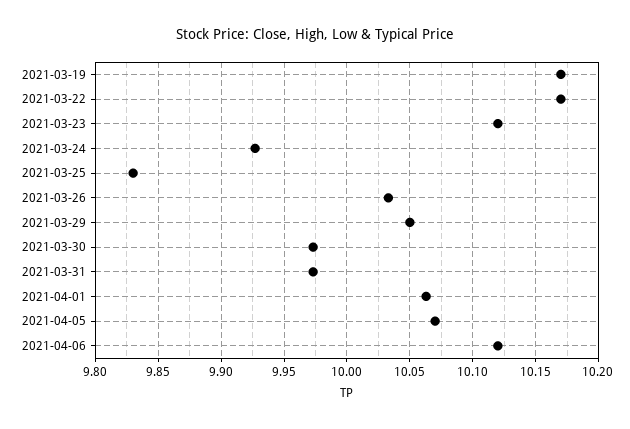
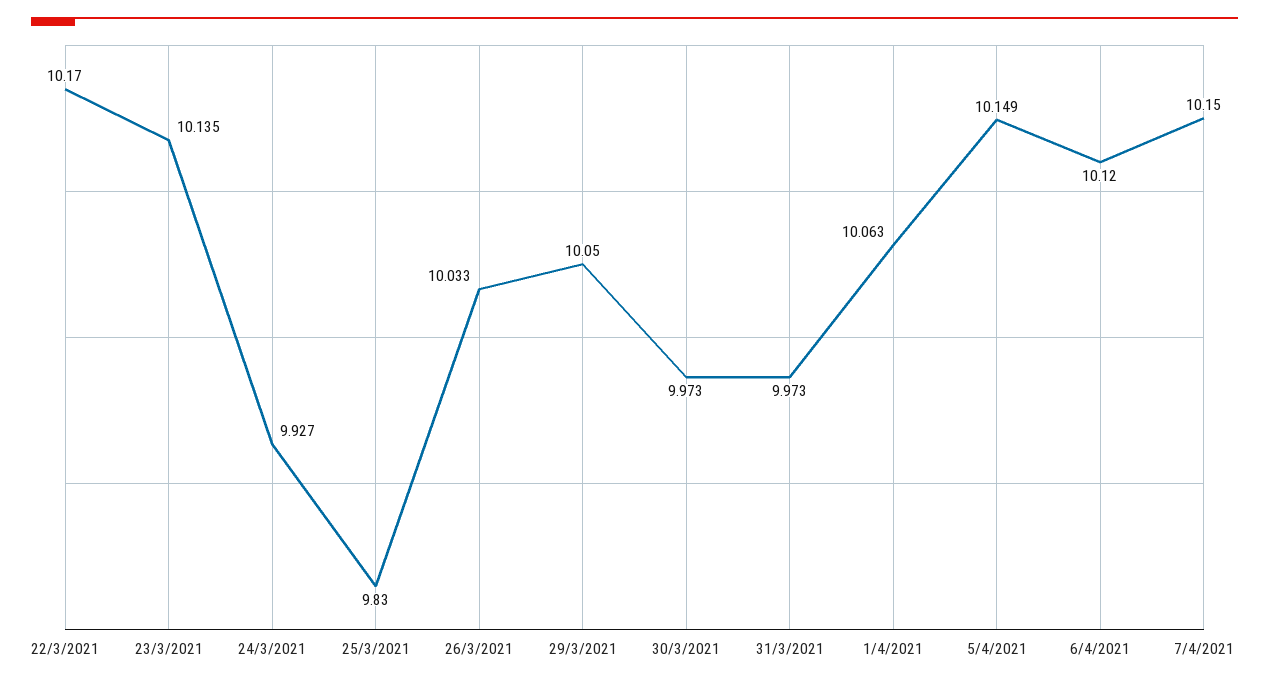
2021-03-19: 10.17 -> none
2021-03-23: 10.12 -> 10.135
2021-04-05: 10.07 -> 10.149
7/4/2021: none -> 10.15

